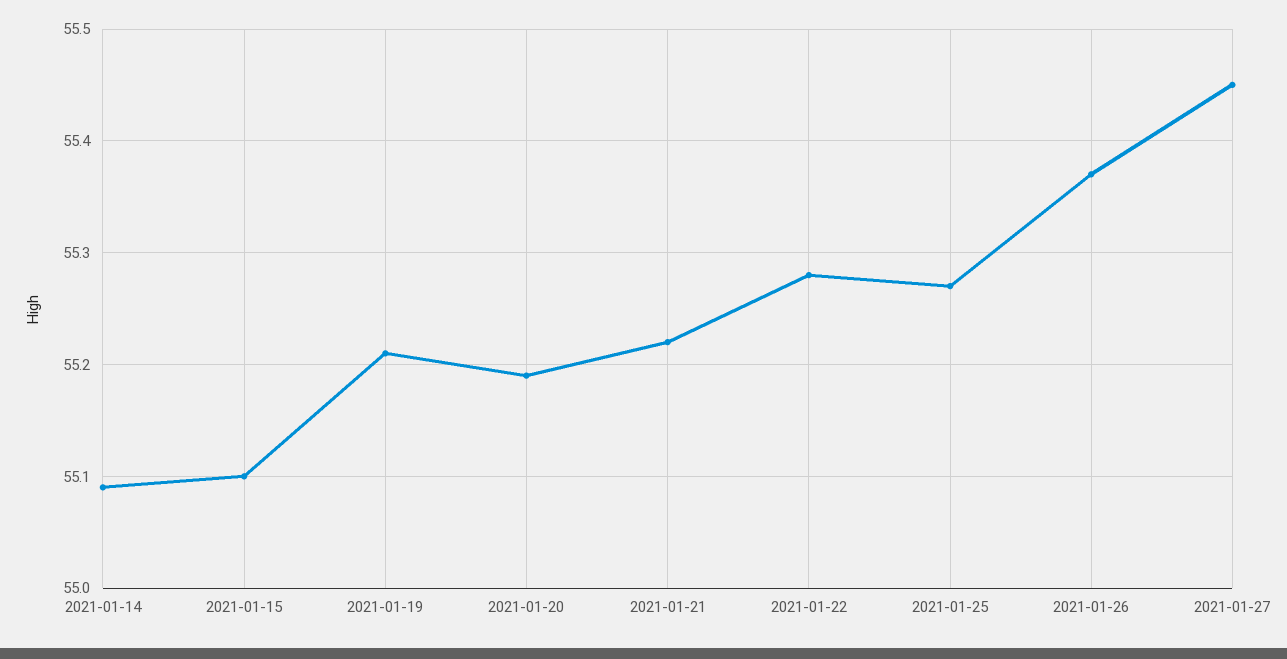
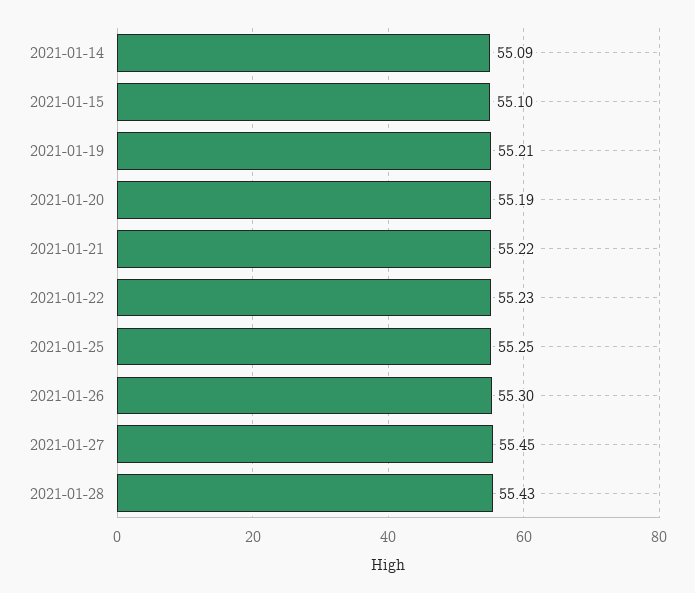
2021-01-22: 55.28 -> 55.23
2021-01-25: 55.27 -> 55.25
2021-01-26: 55.37 -> 55.3
2021-01-28: none -> 55.43

